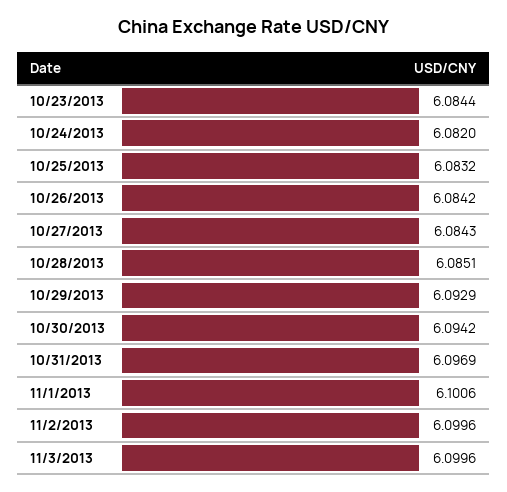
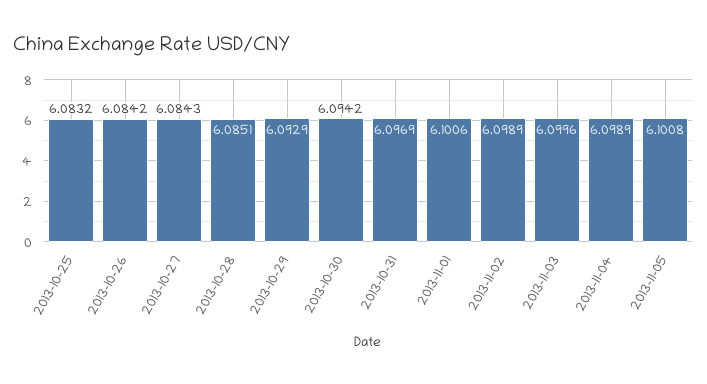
10/23/2013: 6.0844 -> none
10/24/2013: 6.082 -> none
11/2/2013: 6.0996 -> 6.0989
2013-11-04: none -> 6.0989
2013-11-05: none -> 6.1008

